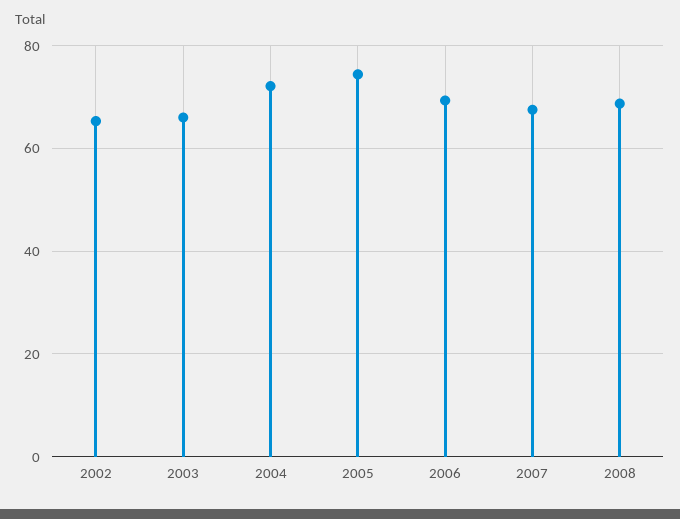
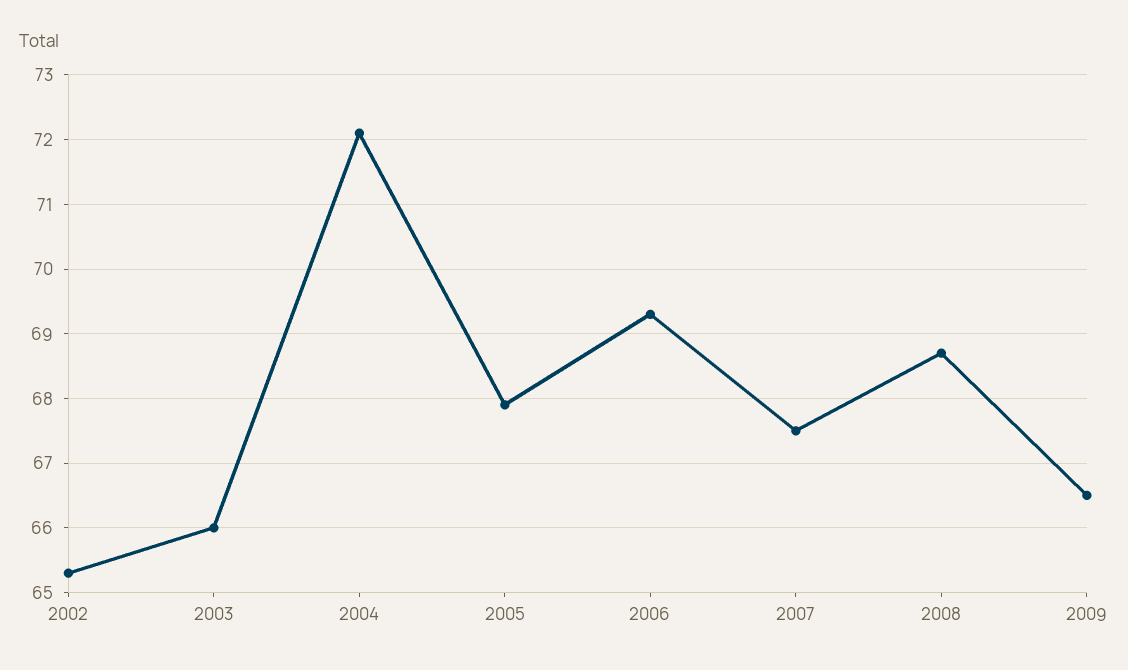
2005: 74 -> 67.9
2009: none -> 66.5

